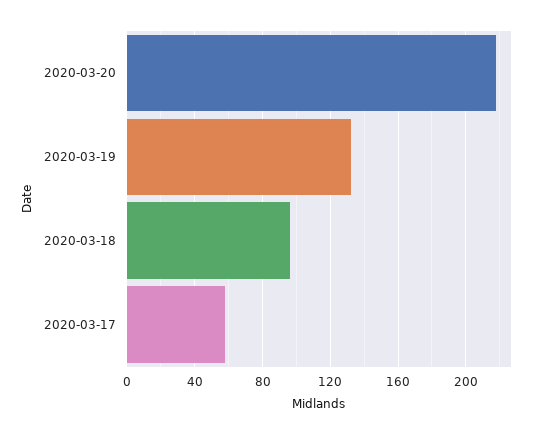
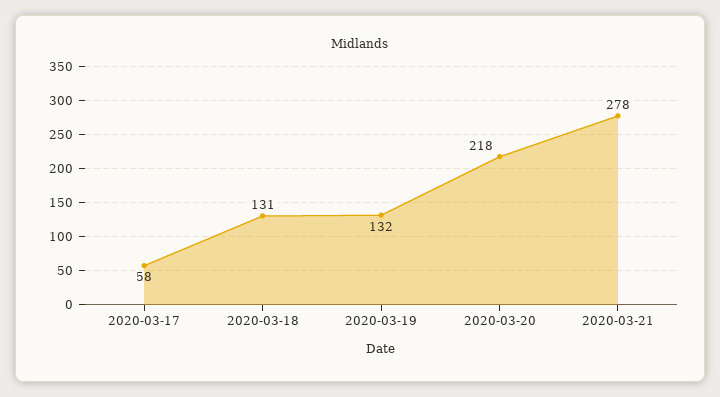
2020-03-18: 95 -> 131
2020-03-21: none -> 278

